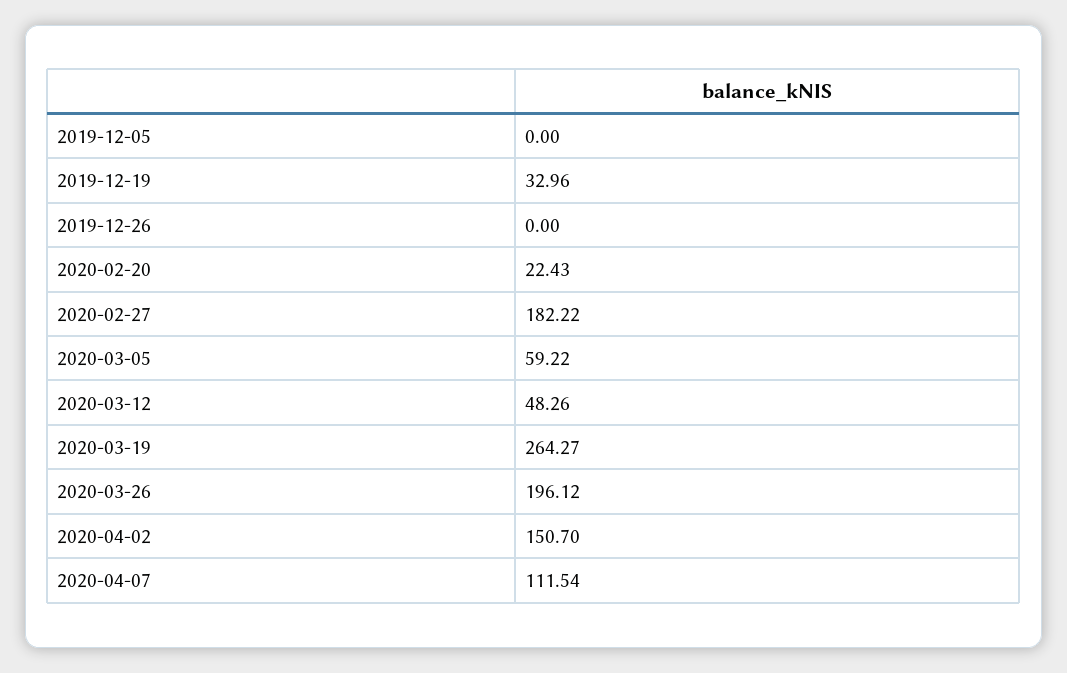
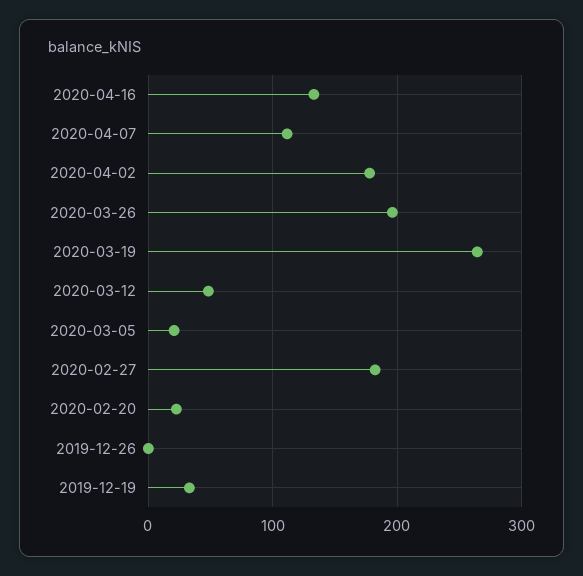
2019-12-05: 0 -> none
2020-03-05: 59.22 -> 20
2020-04-02: 150.7 -> 180
2020-04-16: none -> 130

